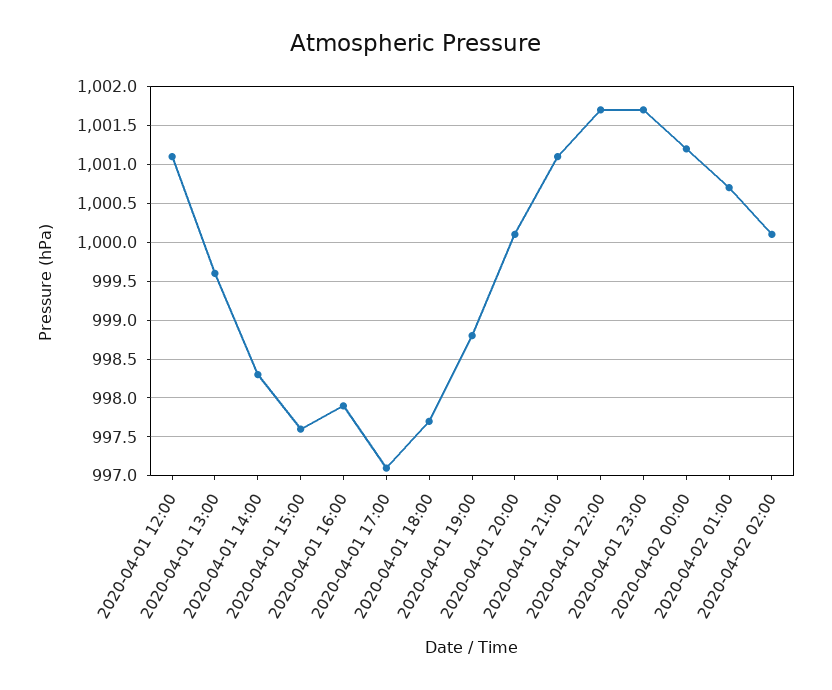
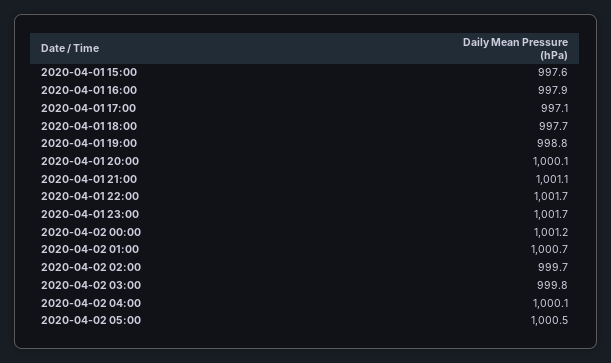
2020-04-01 12:00: 1001.1 -> none
2020-04-01 13:00: 999.6 -> none
2020-04-01 14:00: 998.3 -> none
2020-04-02 02:00: 1000.1 -> 999.7
2020-04-02 03:00: none -> 999.8
2020-04-02 04:00: none -> 1000.1
2020-04-02 05:00: none -> 1000.5

